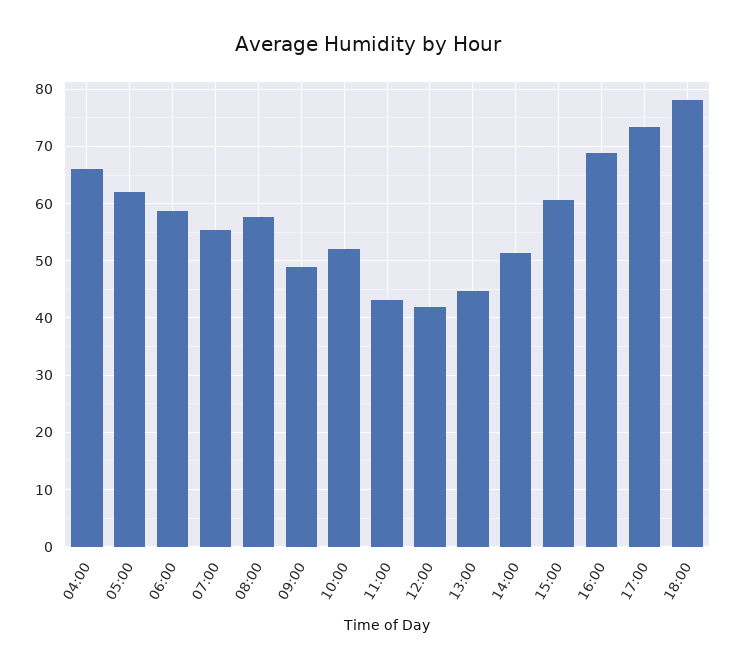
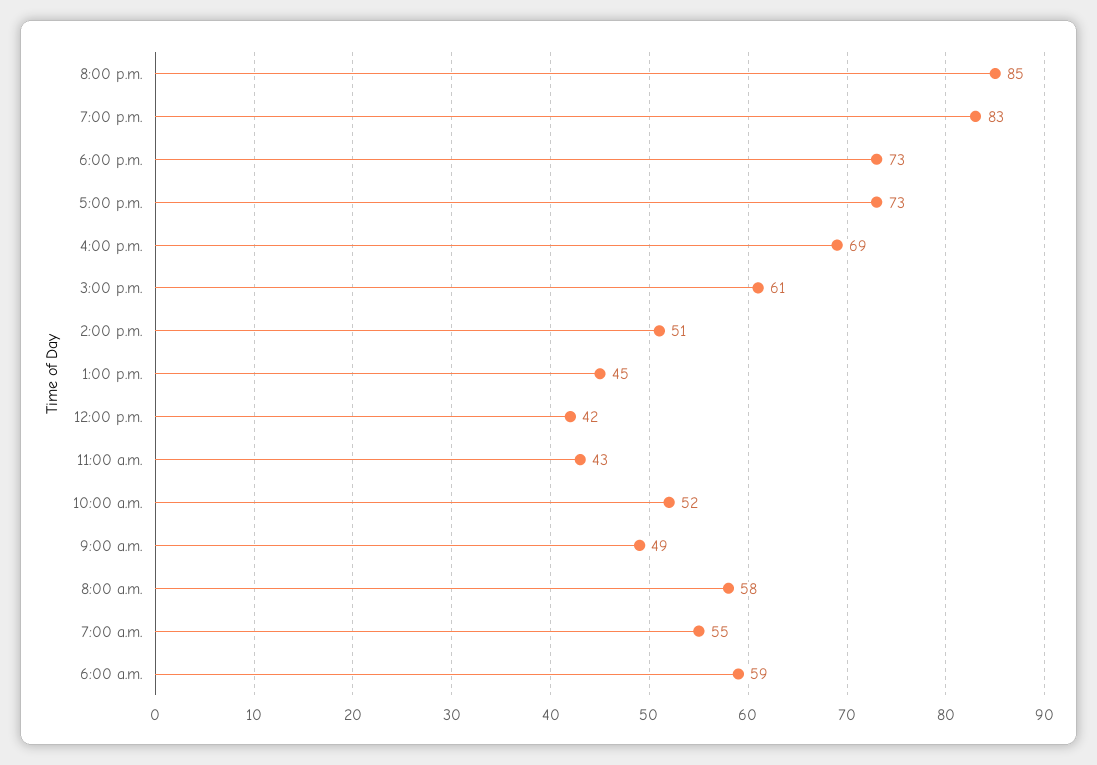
04:00: 66 -> none
05:00: 62 -> none
18:00: 78 -> 73
8:00 p.m.: none -> 85
7:00 p.m.: none -> 83

